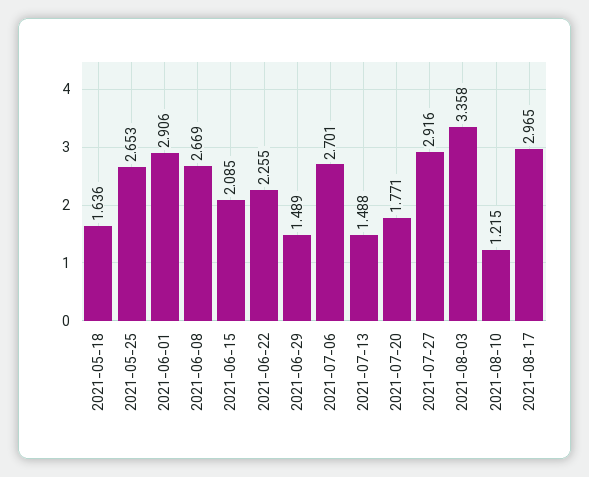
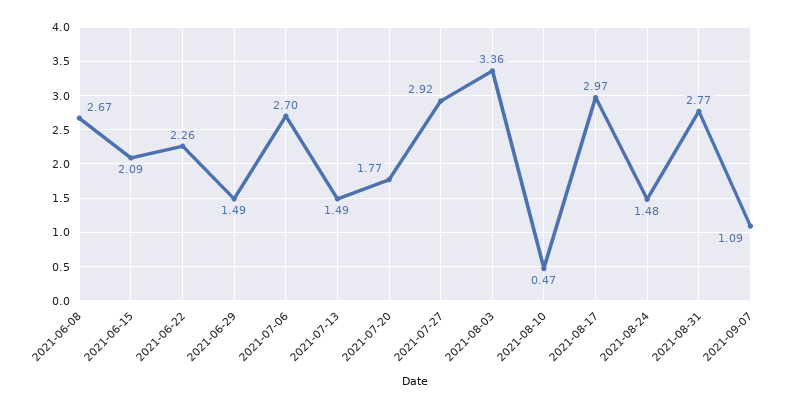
2021-05-18: 1.636 -> none
2021-05-25: 2.653 -> none
2021-06-01: 2.906 -> none
2021-08-10: 1.215 -> 0.47
2021-08-24: none -> 1.48
2021-08-31: none -> 2.77
2021-09-07: none -> 1.09

